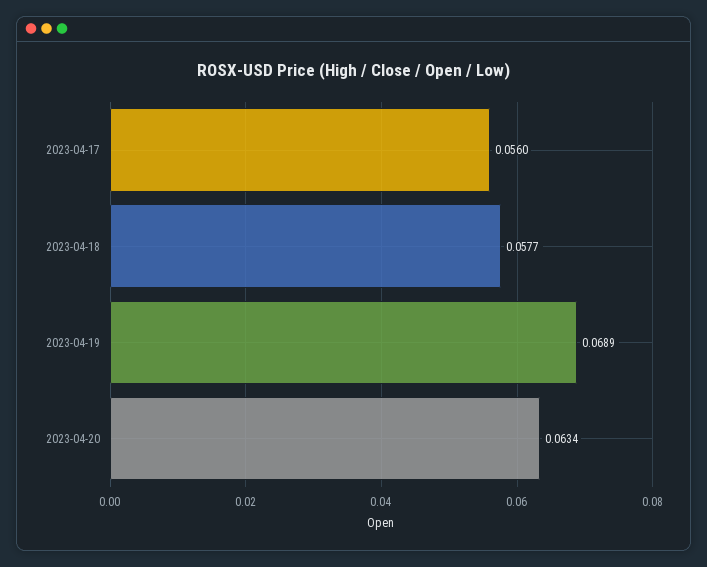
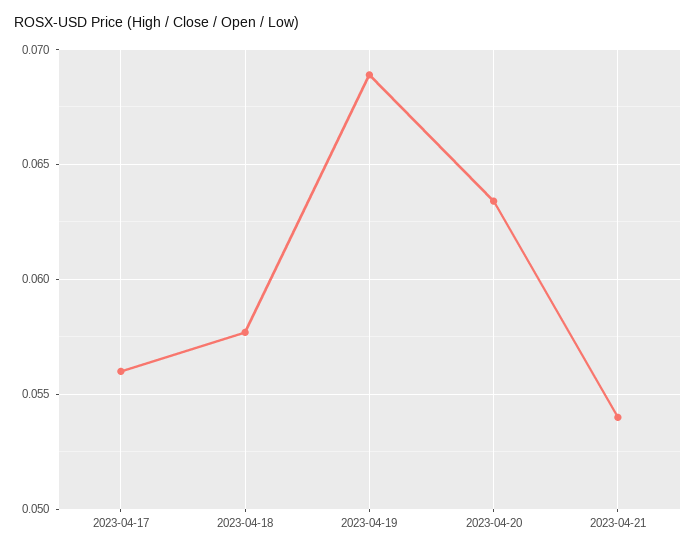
2023-04-21: none -> 0.054

